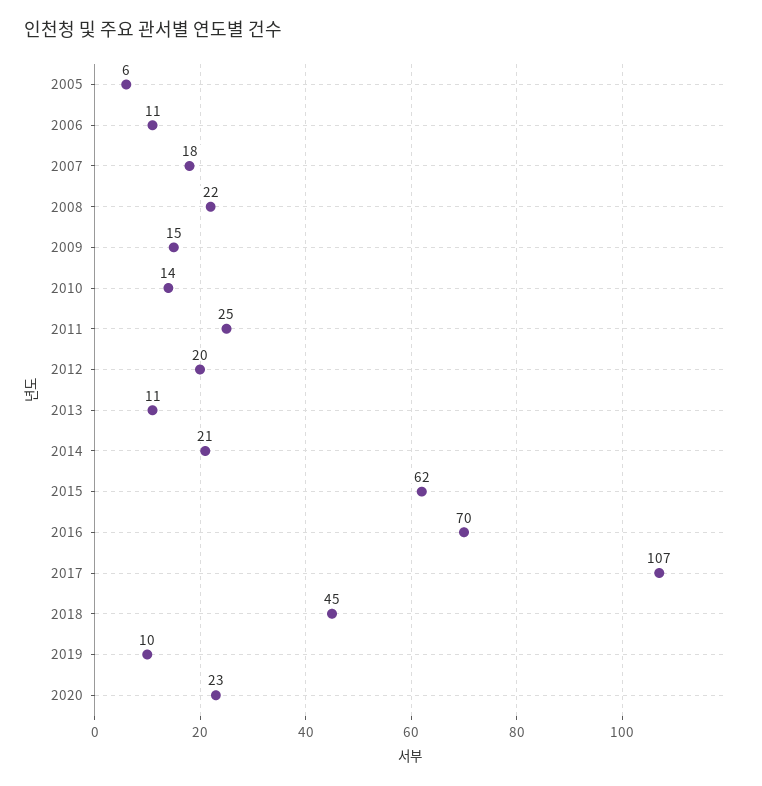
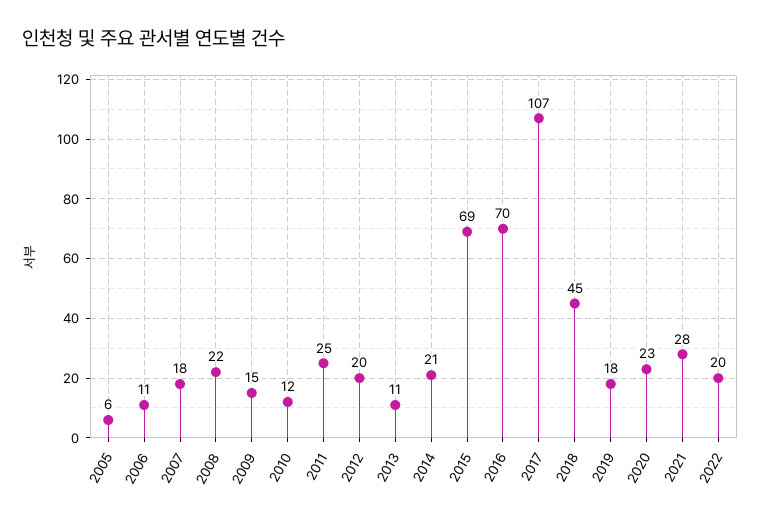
2010: 14 -> 12
2015: 62 -> 69
2019: 10 -> 18
2021: none -> 28
2022: none -> 20

